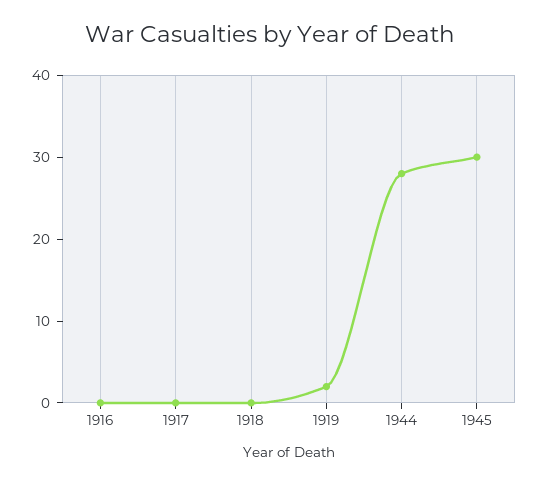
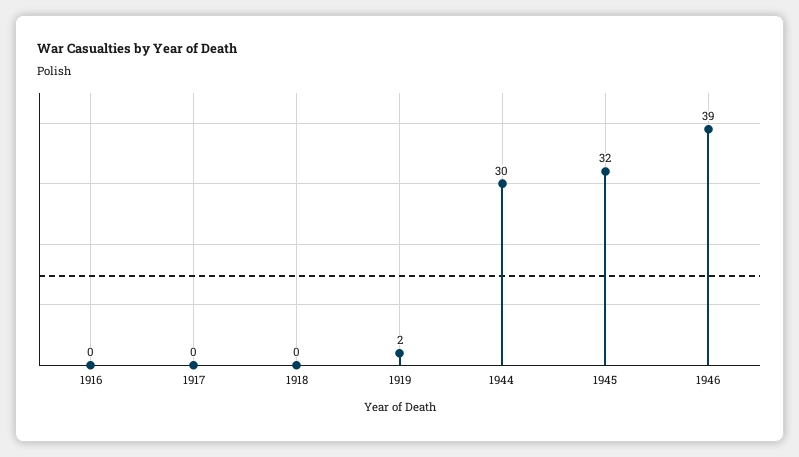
1944: 28 -> 30
1945: 30 -> 32
1946: none -> 39

